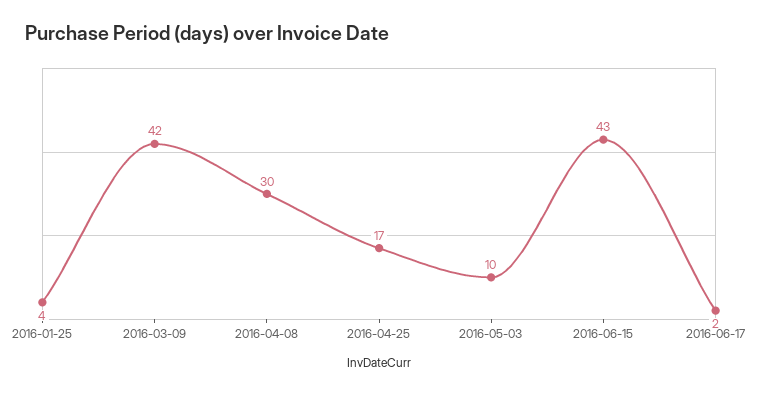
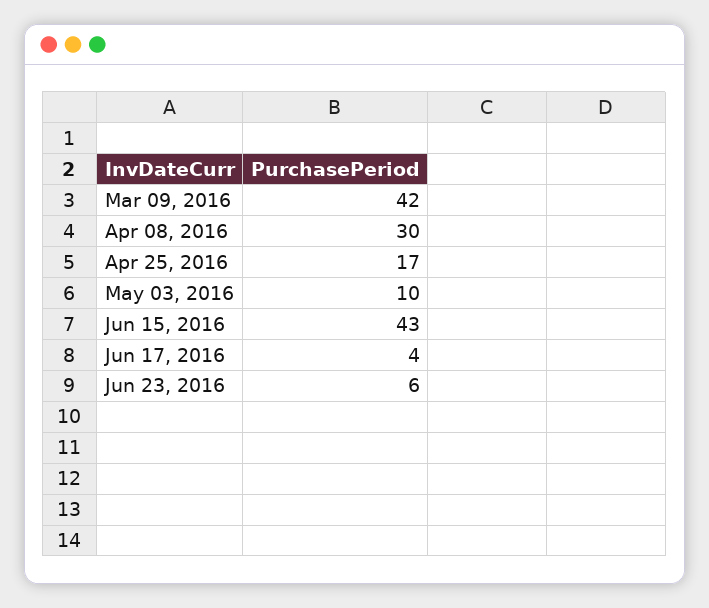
2016-01-25: 4 -> none
2016-06-17: 2 -> 4
Jun 23, 2016: none -> 6

